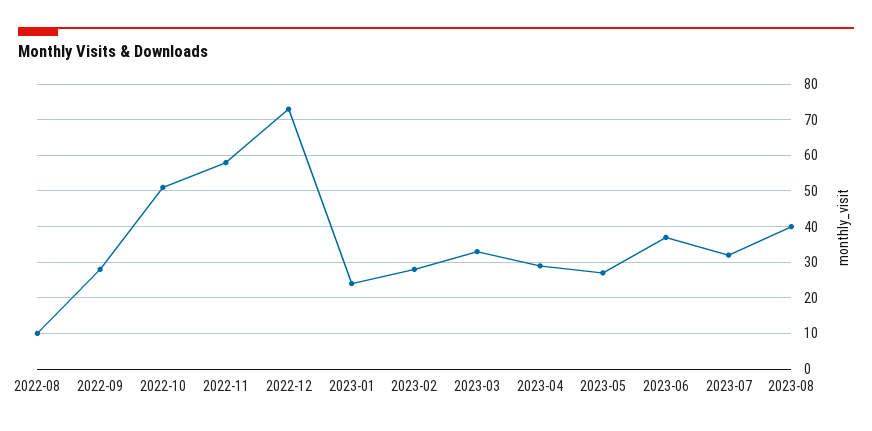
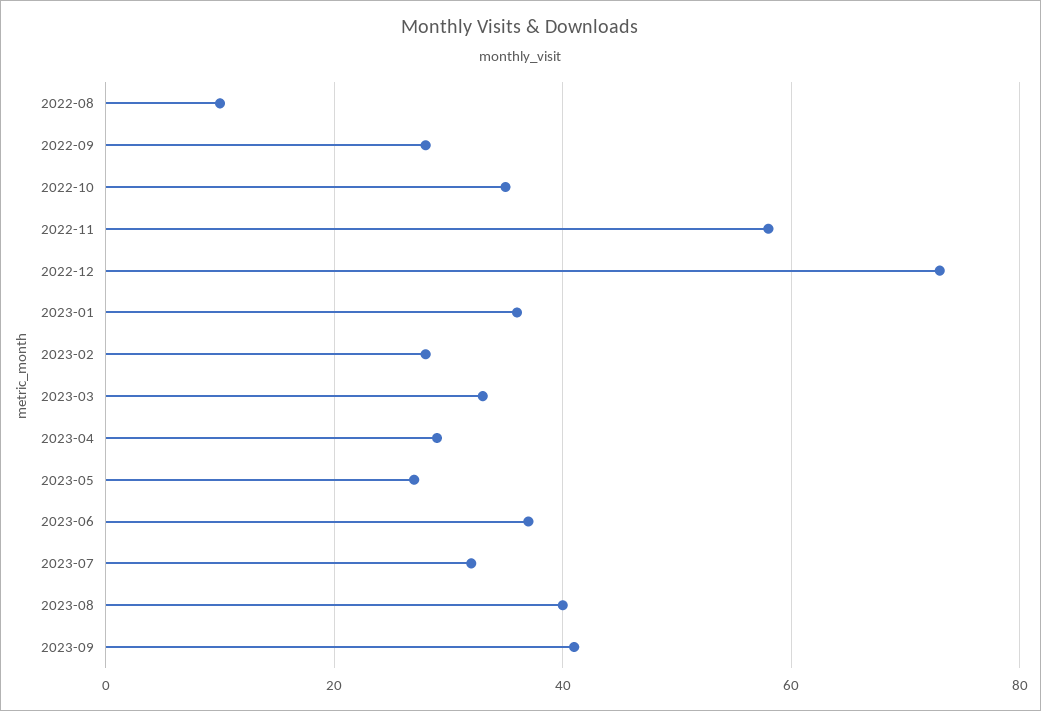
2022-10: 50 -> 35
2023-01: 25 -> 35
2023-09: none -> 40

